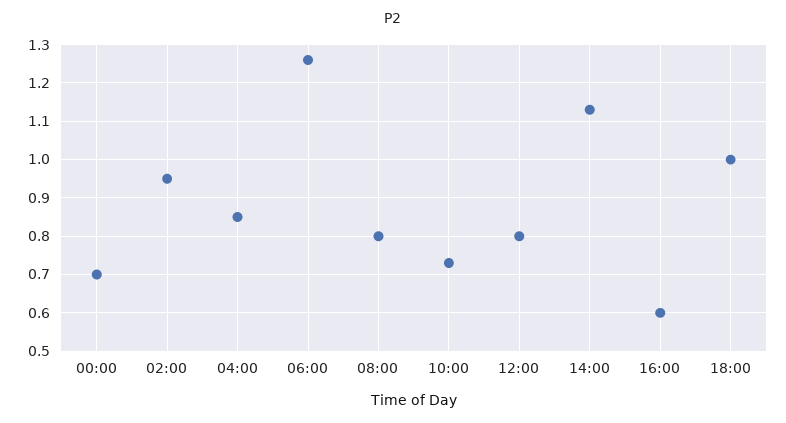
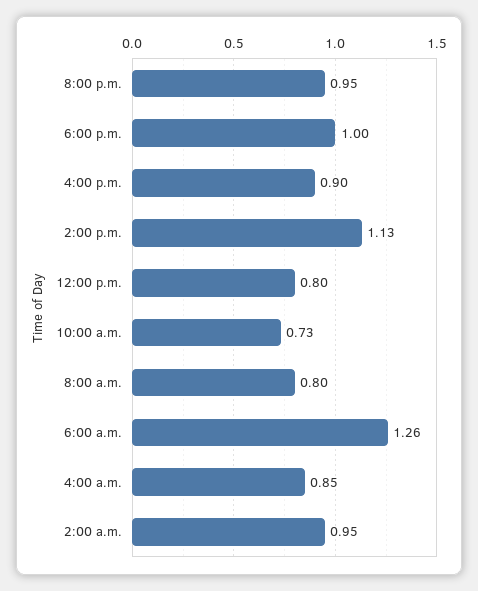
00:00: 0.7 -> none
16:00: 0.6 -> 0.9
8:00 p.m.: none -> 0.95

